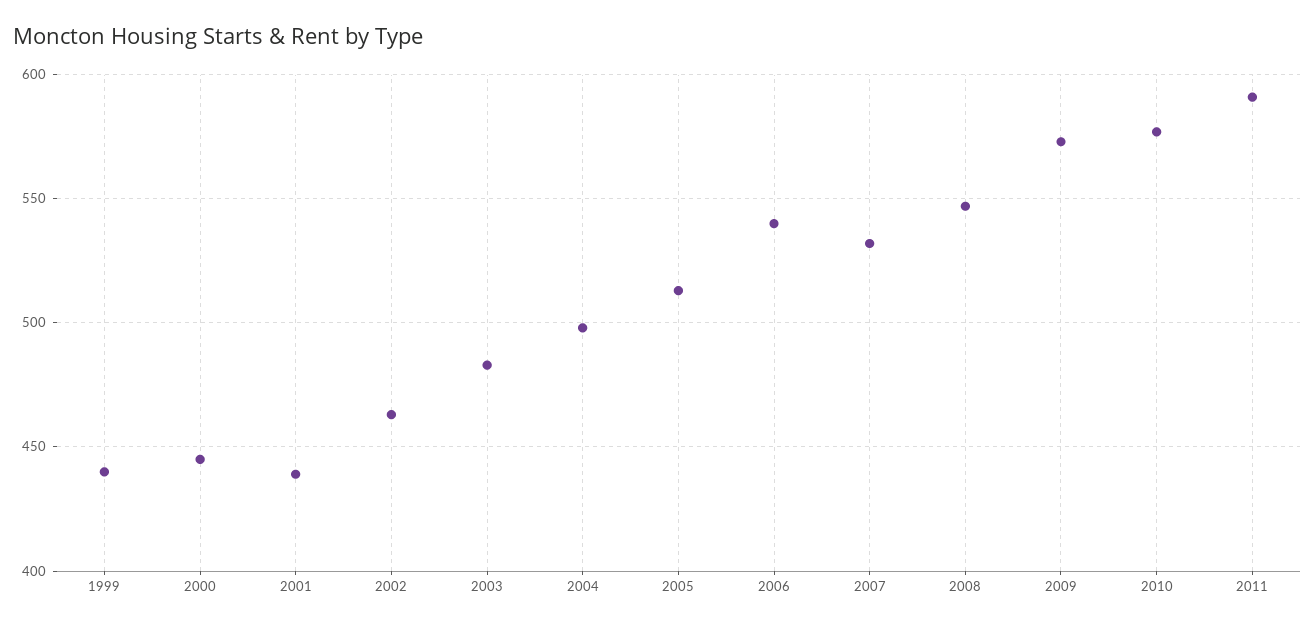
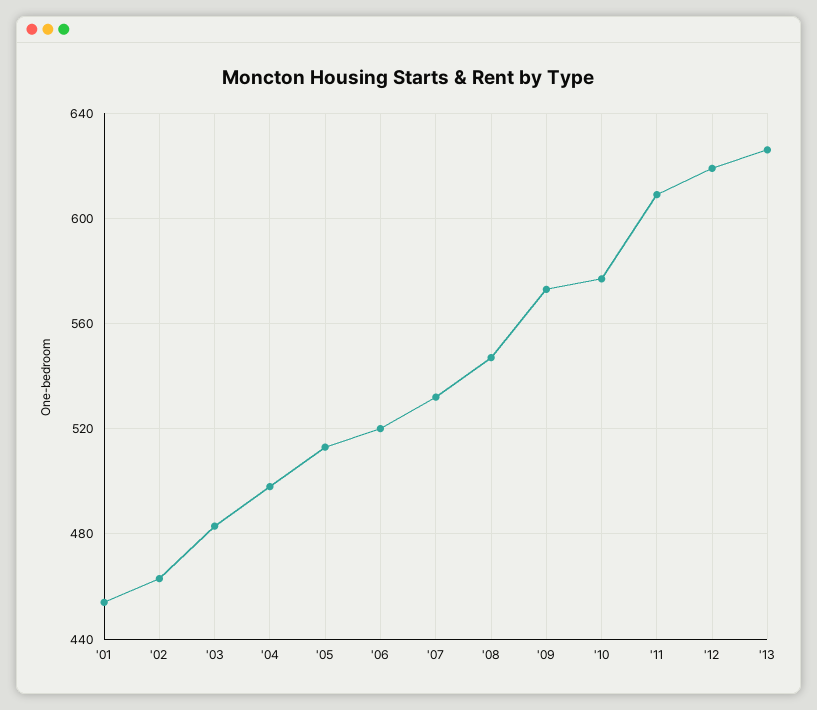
1999: 440 -> none
2000: 445 -> none
2001: 440 -> 455
2006: 540 -> 520
2011: 590 -> 610
'12: none -> 620
'13: none -> 625

